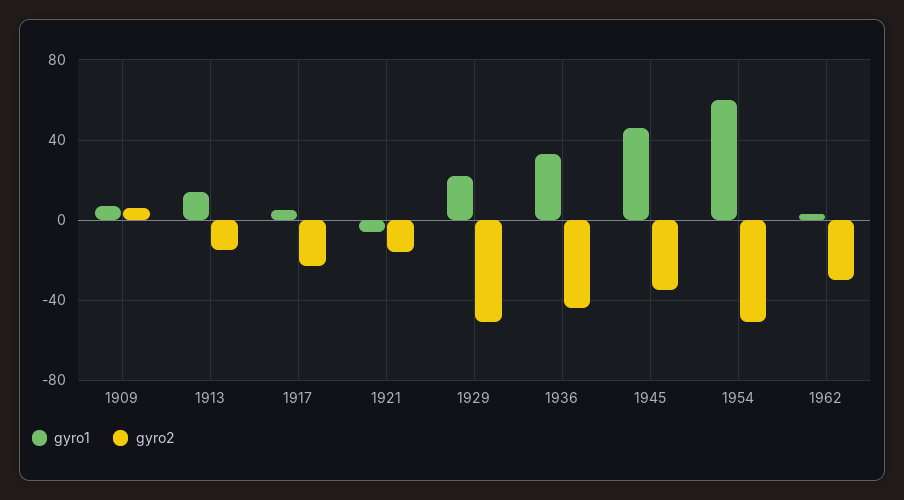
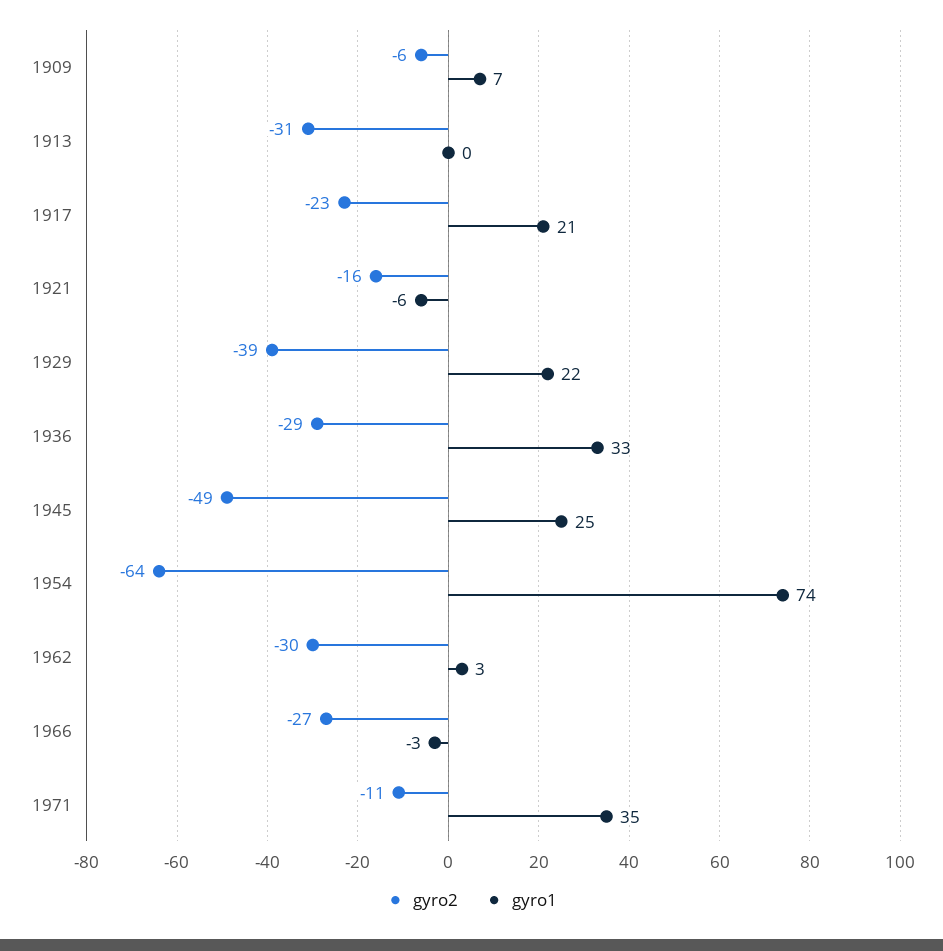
gyro2, 1909: 5 -> -6
gyro1, 1913: 15 -> 0
gyro2, 1913: -15 -> -31
gyro1, 1917: 5 -> 21
gyro2, 1929: -50 -> -39
gyro2, 1936: -45 -> -29
gyro1, 1945: 45 -> 25
gyro2, 1945: -35 -> -49
gyro1, 1954: 60 -> 74
gyro2, 1954: -50 -> -64
gyro2, 1966: none -> -27
gyro1, 1966: none -> -3
gyro2, 1971: none -> -11
gyro1, 1971: none -> 35

